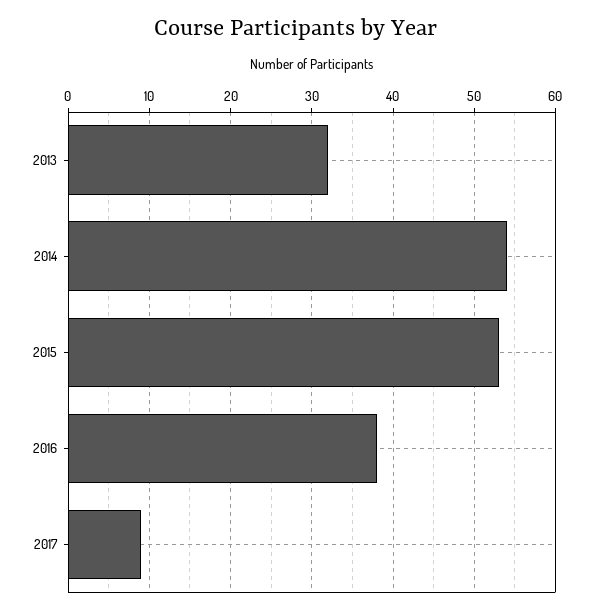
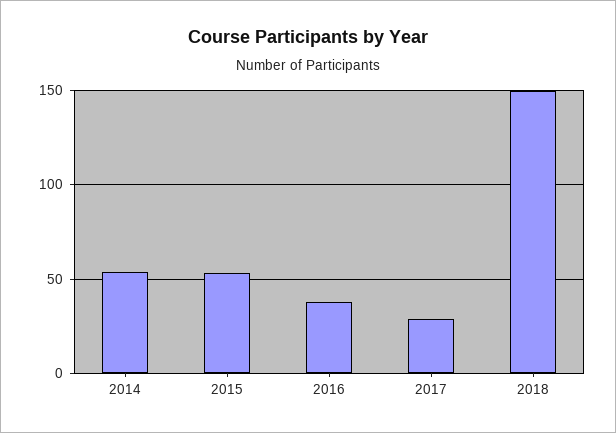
2013: 32 -> none
2017: 9 -> 30
2018: none -> 150

